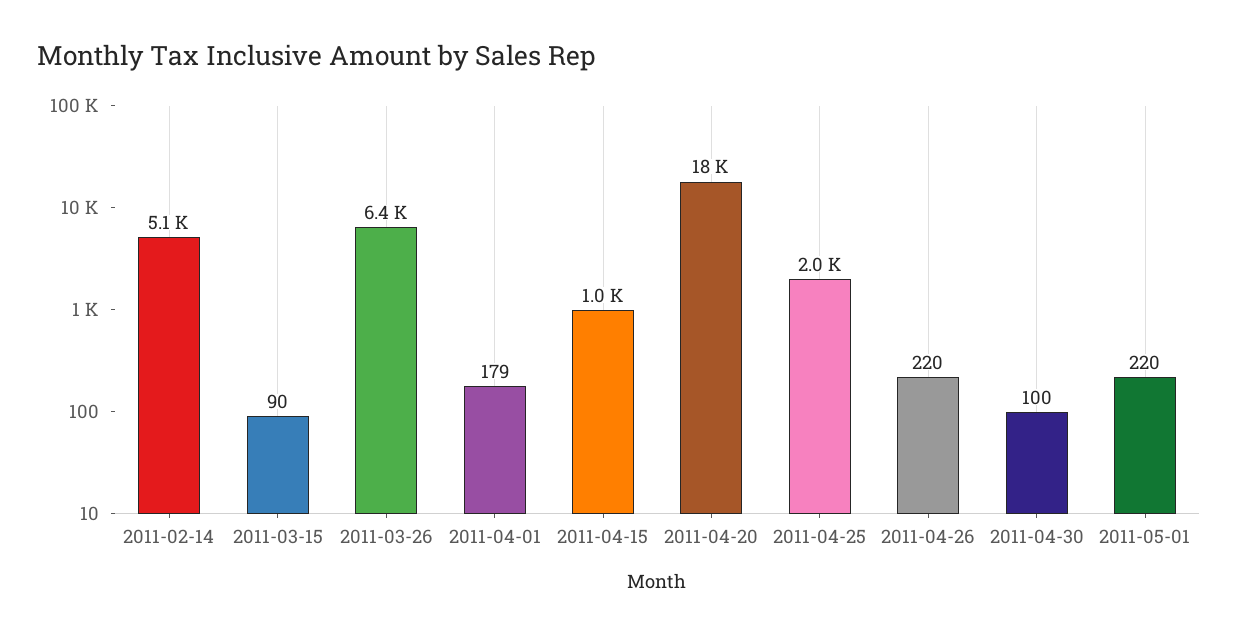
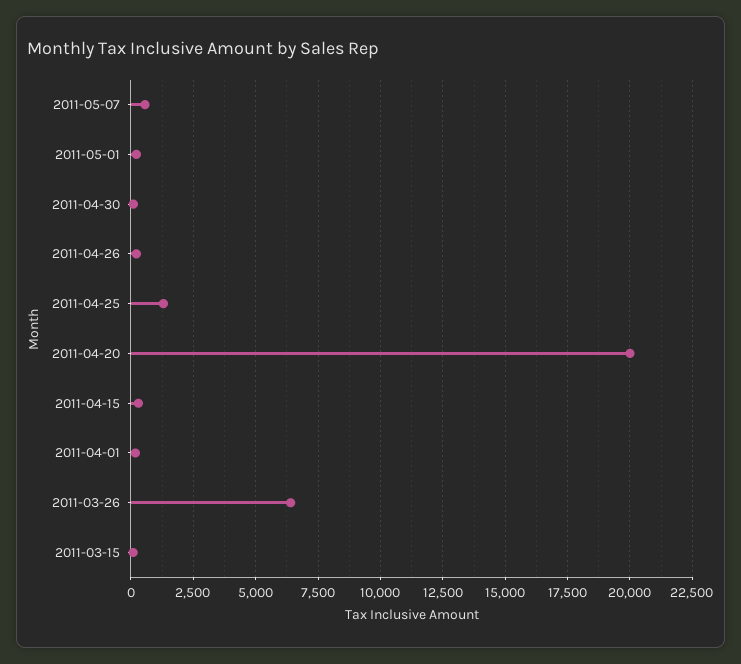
2011-02-14: 5100 -> none
2011-04-15: 1000 -> 250
2011-04-20: 18000 -> 20000
2011-04-25: 2000 -> 1250
2011-05-07: none -> 500

